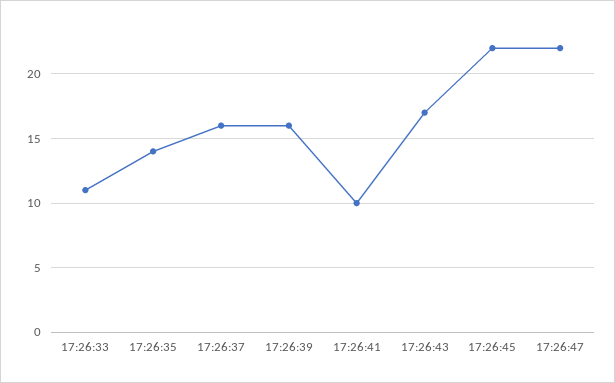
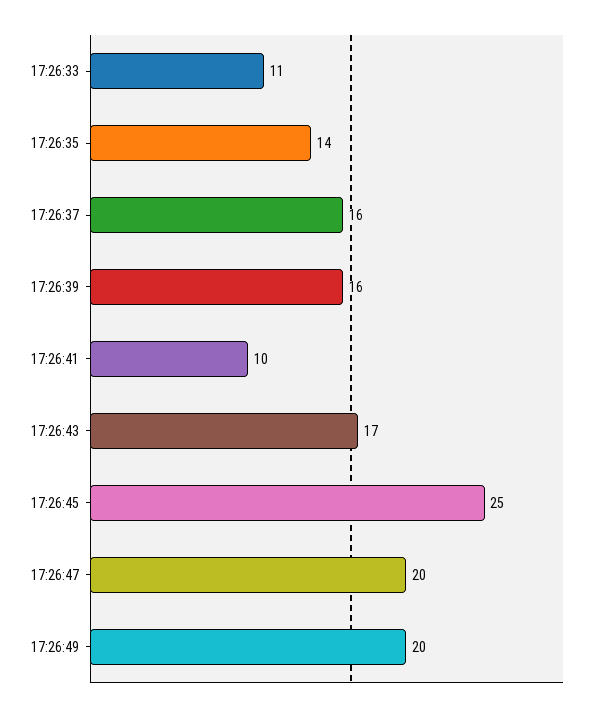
17:26:45: 22 -> 25
17:26:47: 22 -> 20
17:26:49: none -> 20

